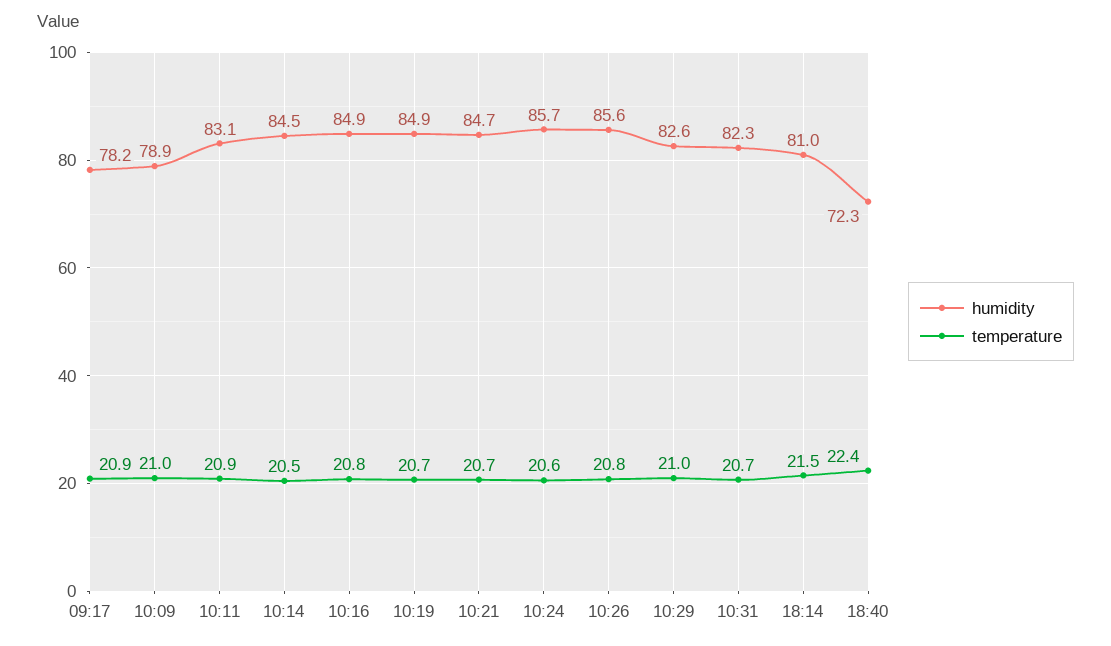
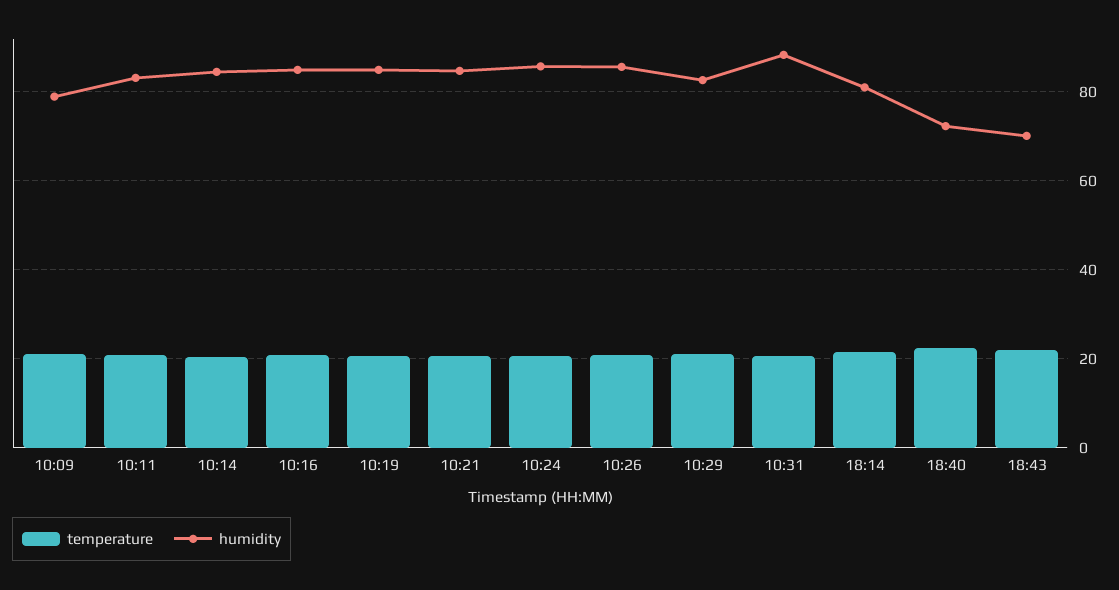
humidity, 09:17: 78.2 -> none
temperature, 09:17: 20.9 -> none
humidity, 10:31: 82.3 -> 88
temperature, 18:43: none -> 22
humidity, 18:43: none -> 70

